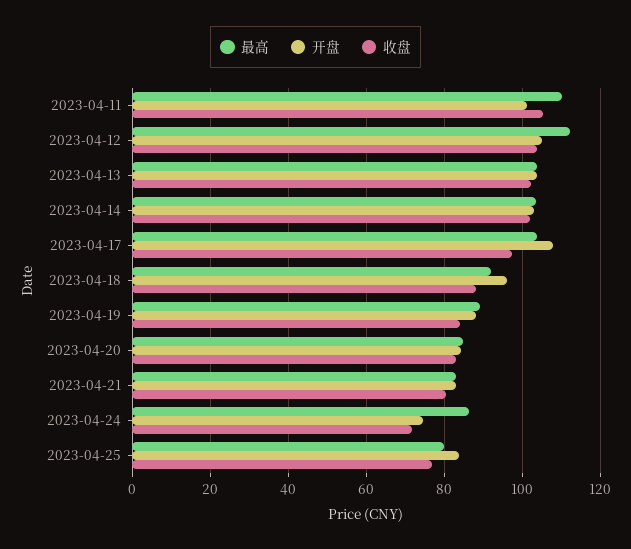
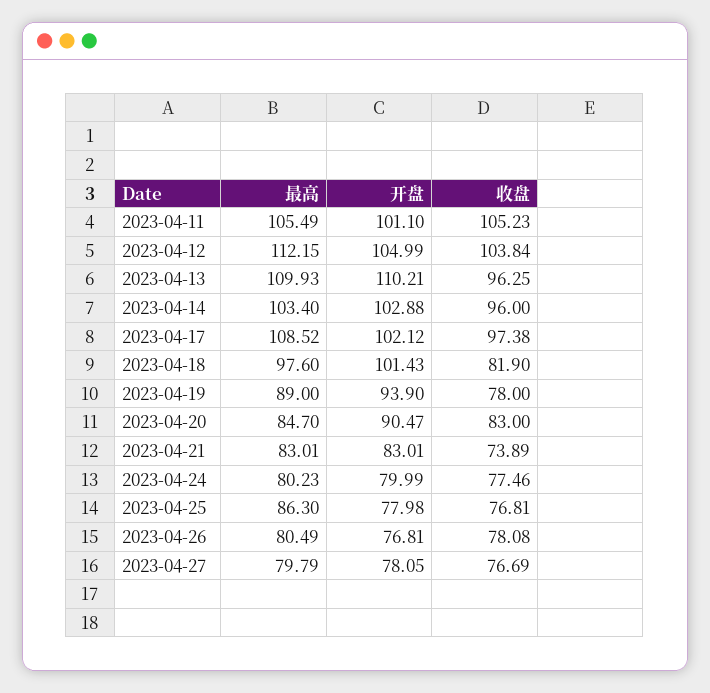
最高, 2023-04-11: 110 -> 105.49
最高, 2023-04-13: 104 -> 109.93
开盘, 2023-04-13: 104 -> 110.21
收盘, 2023-04-13: 102 -> 96.25
收盘, 2023-04-14: 102 -> 96
最高, 2023-04-17: 104 -> 108.52
开盘, 2023-04-17: 108 -> 102.12
最高, 2023-04-18: 92 -> 97.6
开盘, 2023-04-18: 96 -> 101.43
收盘, 2023-04-18: 88 -> 81.9
开盘, 2023-04-19: 88 -> 93.9
收盘, 2023-04-19: 84 -> 78
开盘, 2023-04-20: 84 -> 90.47
收盘, 2023-04-21: 80 -> 73.89
最高, 2023-04-24: 86 -> 80.23
开盘, 2023-04-24: 74 -> 79.99
收盘, 2023-04-24: 72 -> 77.46
最高, 2023-04-25: 80 -> 86.3
开盘, 2023-04-25: 84 -> 77.98
最高, 2023-04-26: none -> 80.49
开盘, 2023-04-26: none -> 76.81
收盘, 2023-04-26: none -> 78.08
最高, 2023-04-27: none -> 79.79
开盘, 2023-04-27: none -> 78.05
收盘, 2023-04-27: none -> 76.69

